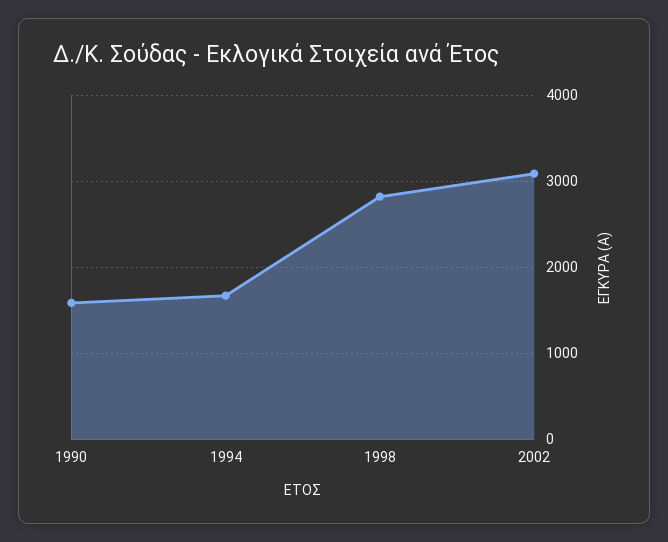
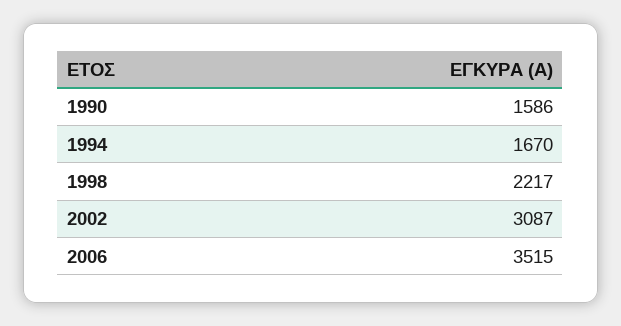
1998: 2800 -> 2217
2006: none -> 3515

